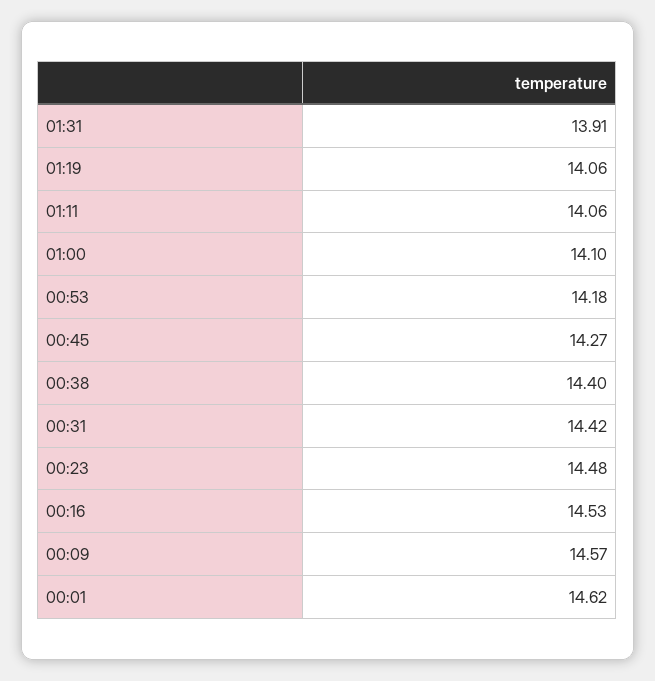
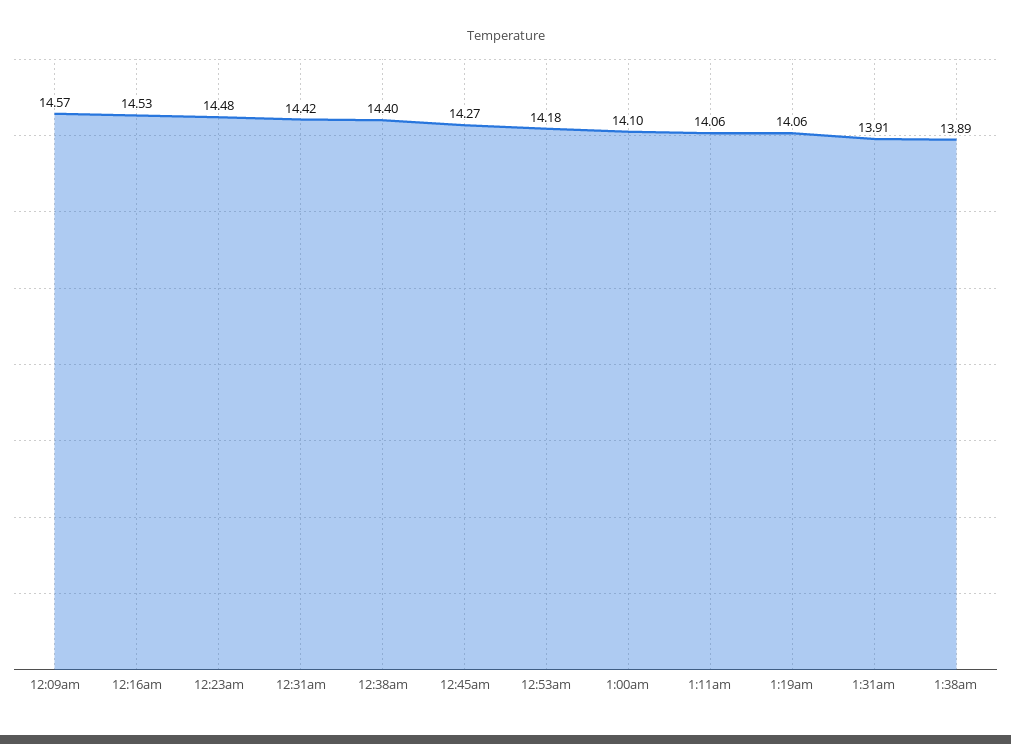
00:01: 14.62 -> none
1:38am: none -> 13.89

